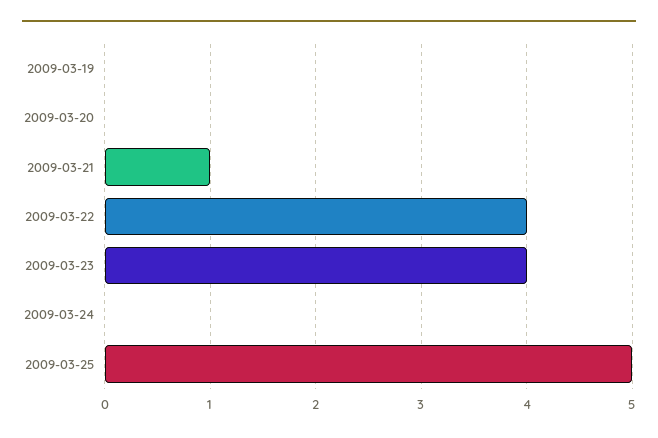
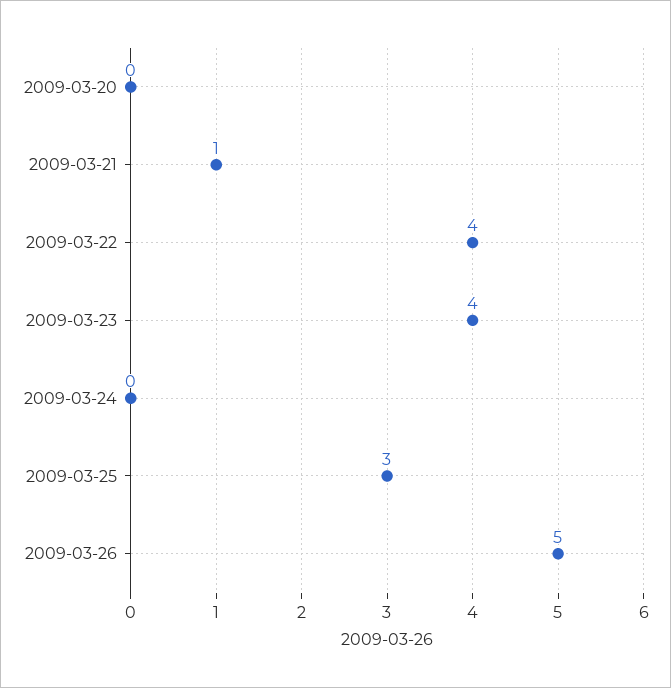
2009-03-19: 0 -> none
2009-03-25: 5 -> 3
2009-03-26: none -> 5

